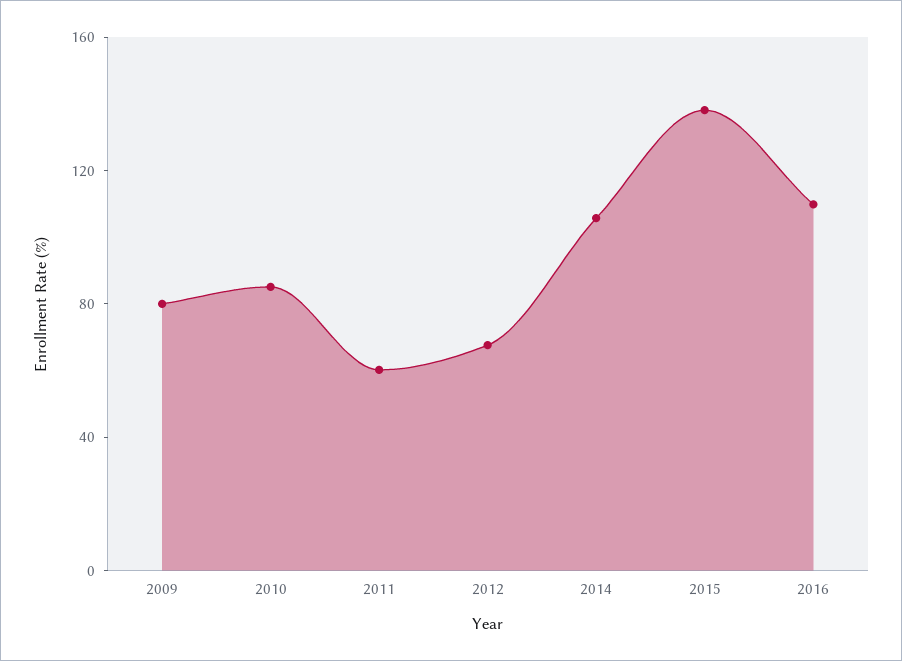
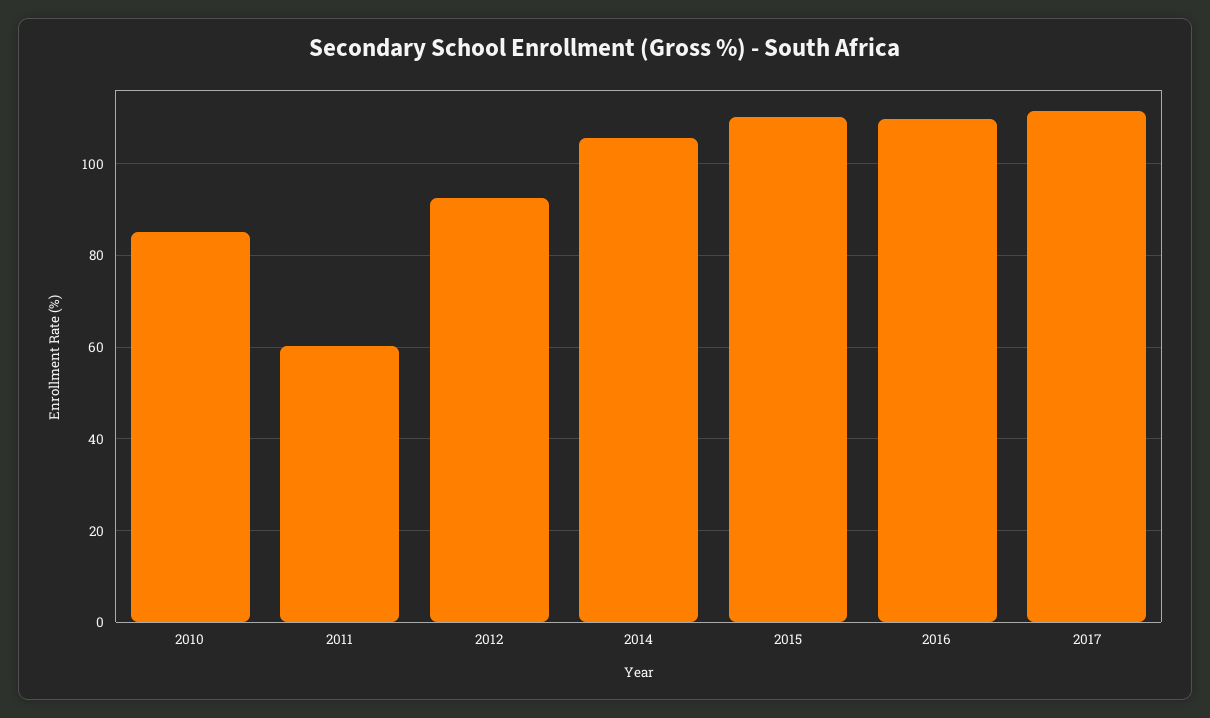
2009: 80 -> none
2012: 70 -> 92
2015: 140 -> 110
2017: none -> 112

